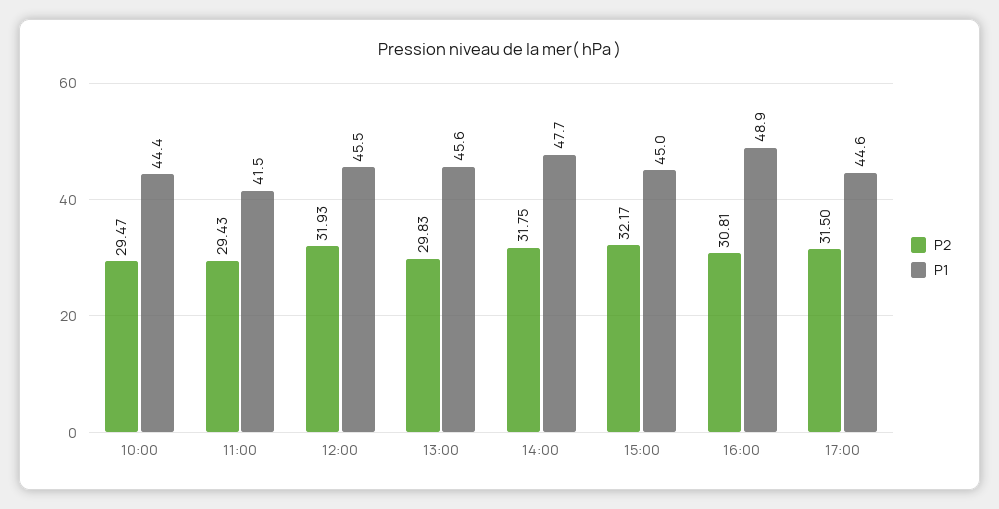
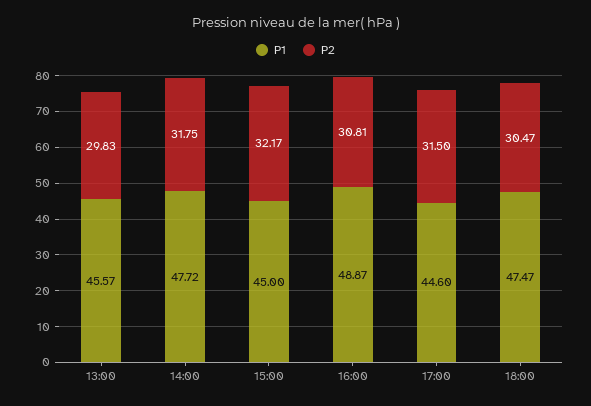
P2, 10:00: 29.47 -> none
P1, 10:00: 44.4 -> none
P2, 11:00: 29.43 -> none
P1, 11:00: 41.5 -> none
P2, 12:00: 31.93 -> none
P1, 12:00: 45.5 -> none
P1, 18:00: none -> 47.47
P2, 18:00: none -> 30.47

